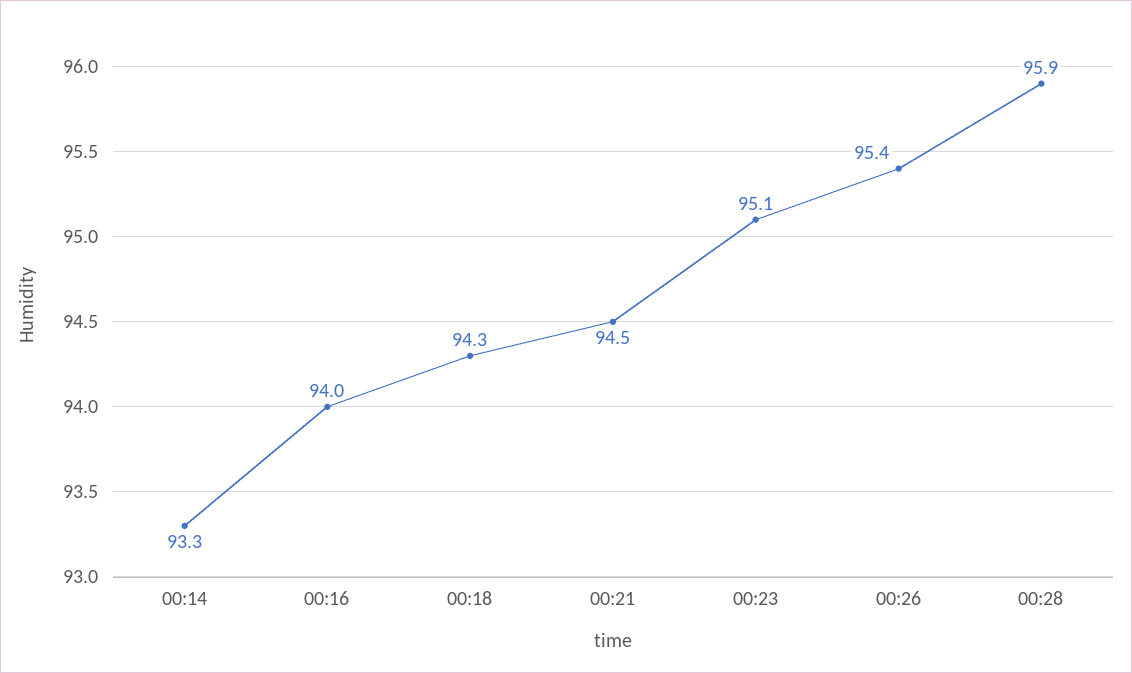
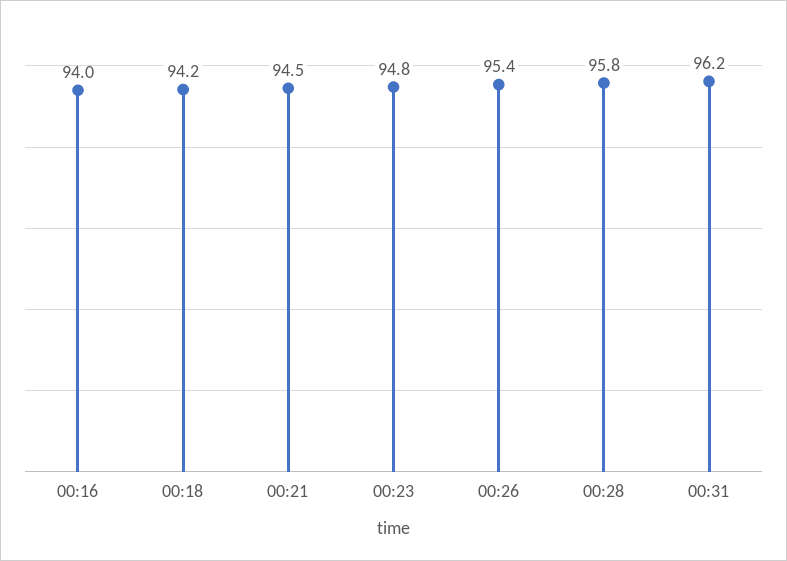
00:14: 93.3 -> none
00:18: 94.3 -> 94.2
00:23: 95.1 -> 94.8
00:28: 95.9 -> 95.8
00:31: none -> 96.2

